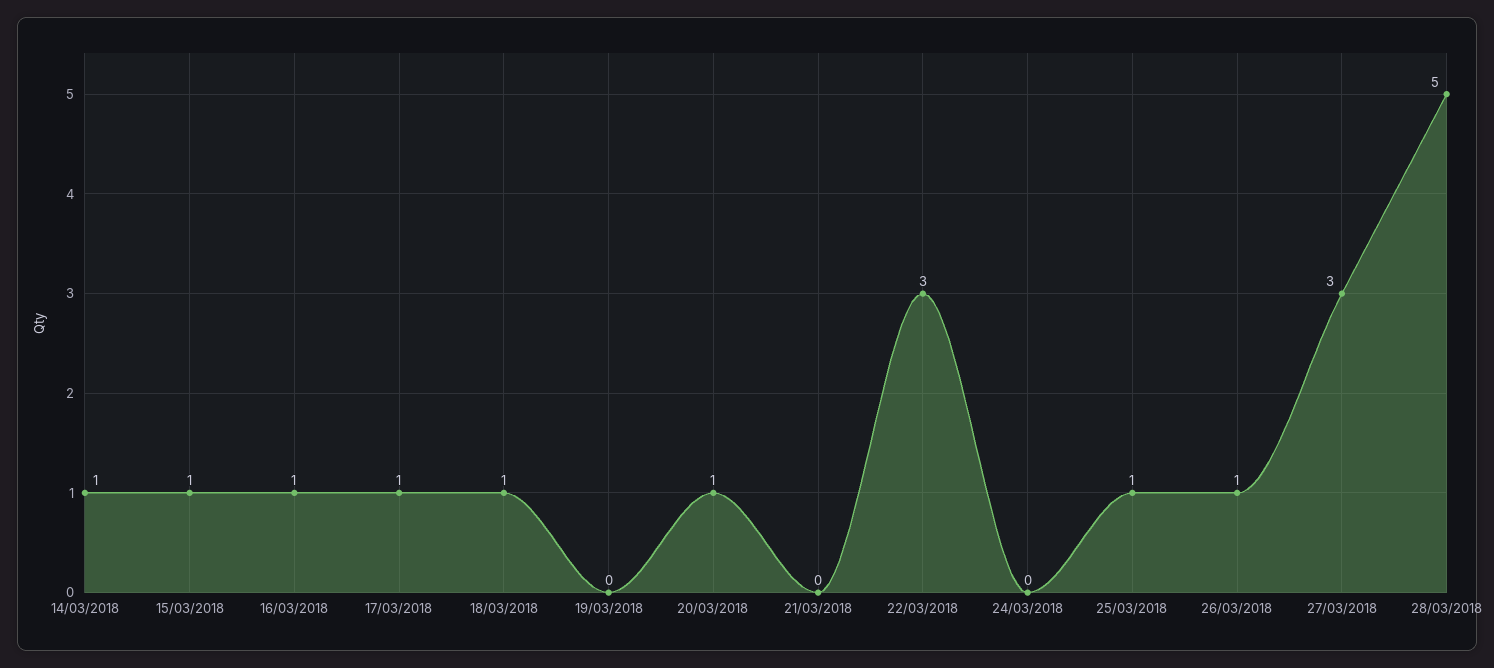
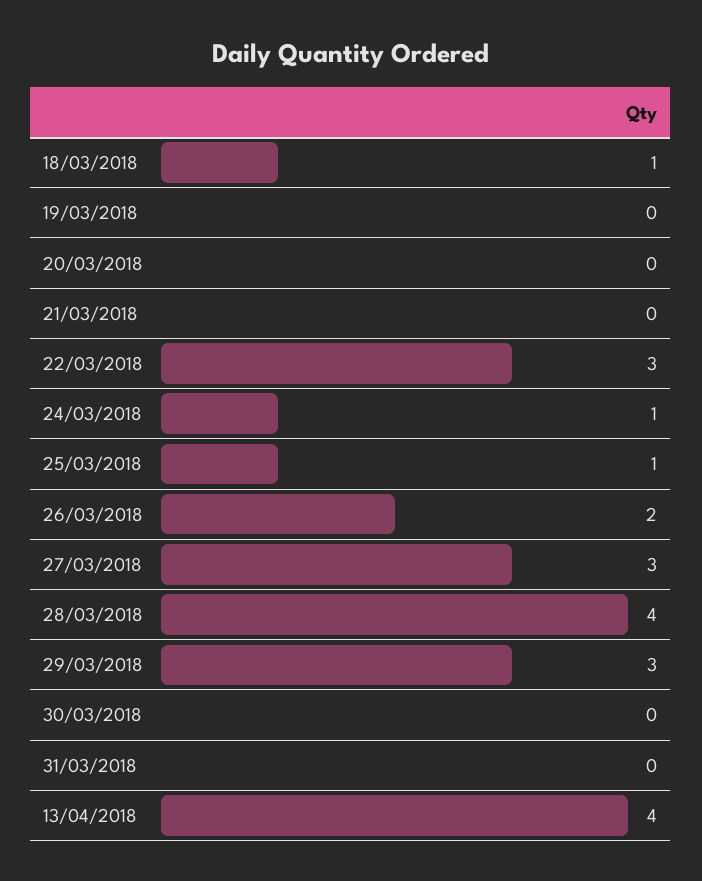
14/03/2018: 1 -> none
15/03/2018: 1 -> none
16/03/2018: 1 -> none
17/03/2018: 1 -> none
20/03/2018: 1 -> 0
24/03/2018: 0 -> 1
26/03/2018: 1 -> 2
28/03/2018: 5 -> 4
29/03/2018: none -> 3
30/03/2018: none -> 0
31/03/2018: none -> 0
13/04/2018: none -> 4

